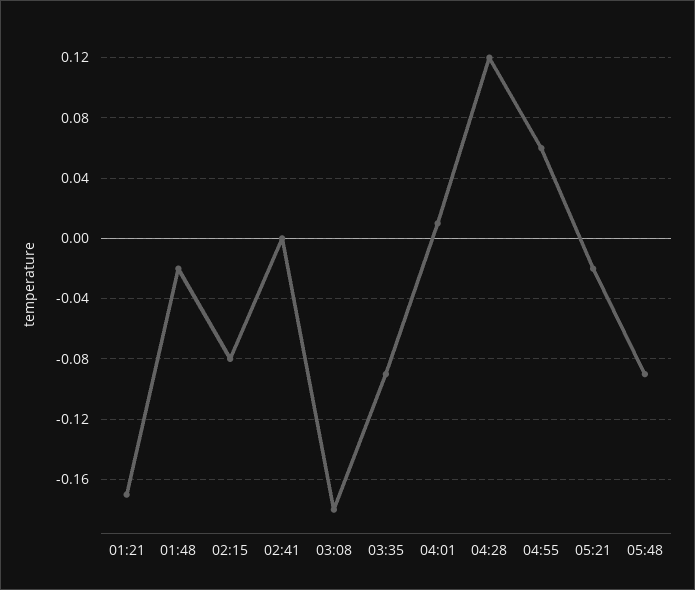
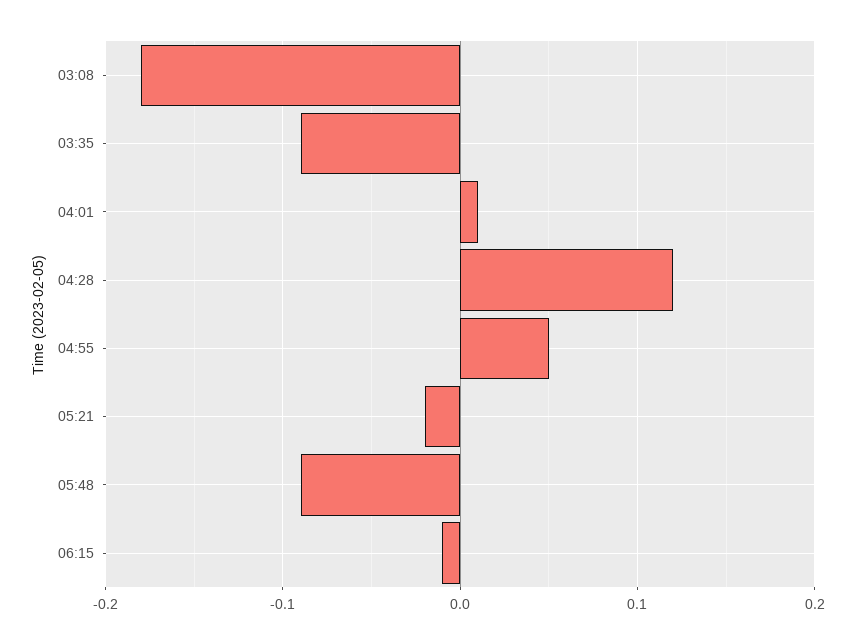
01:21: -0.17 -> none
01:48: -0.02 -> none
02:15: -0.08 -> none
02:41: 0 -> none
04:55: 0.06 -> 0.05
06:15: none -> -0.01

